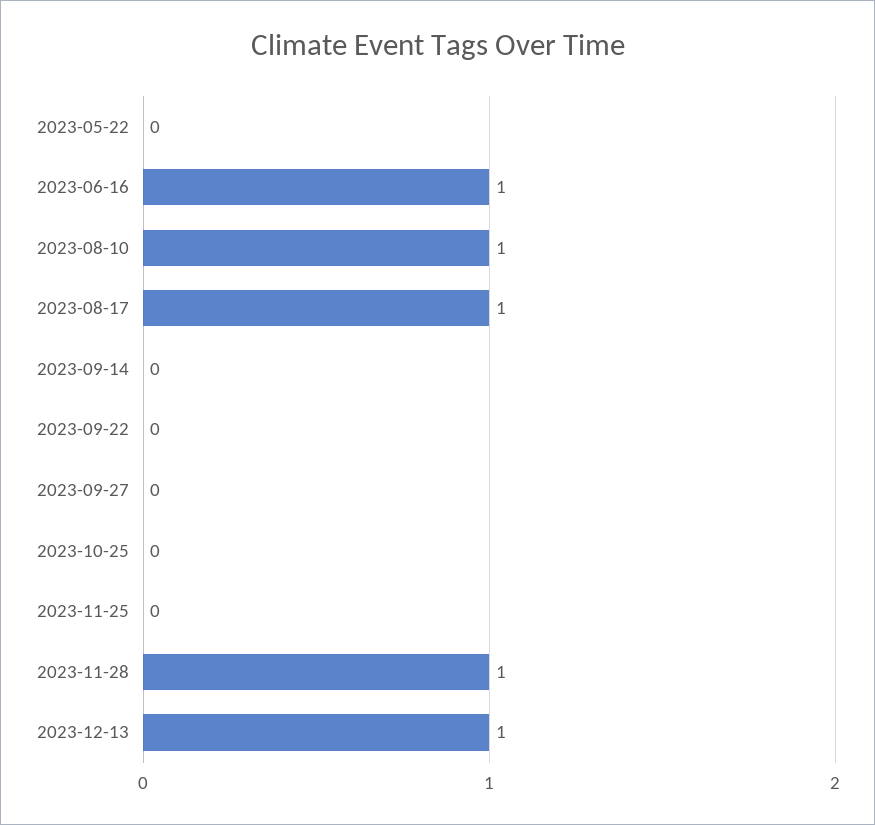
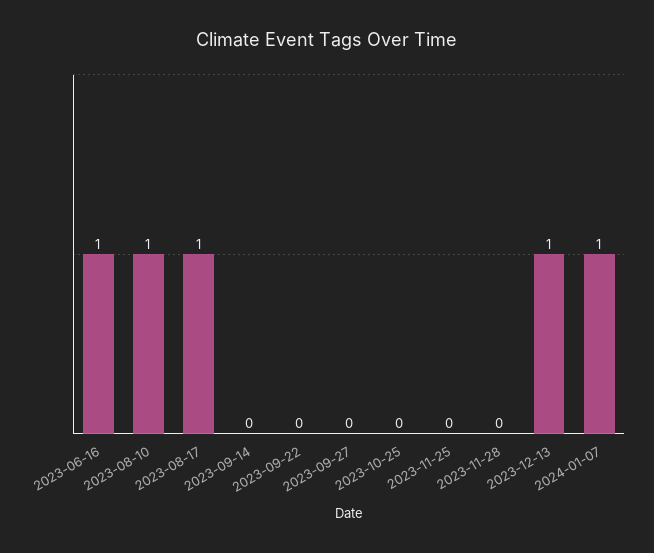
2023-05-22: 0 -> none
2023-11-28: 1 -> 0
2024-01-07: none -> 1

